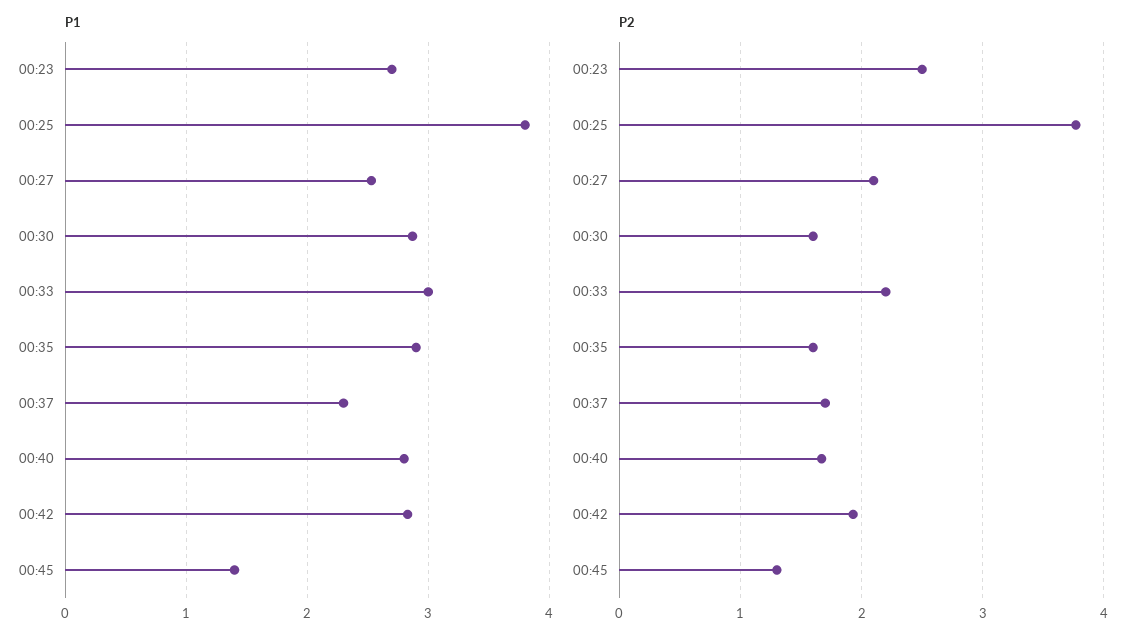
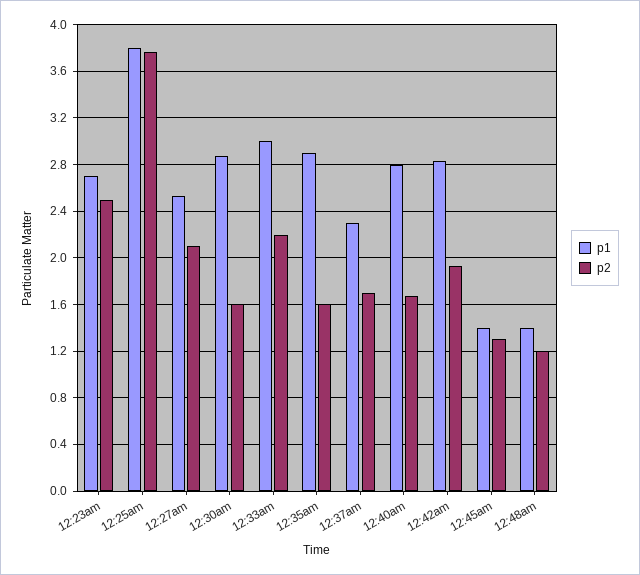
P1, 12:48am: none -> 1.4
P2, 12:48am: none -> 1.2

